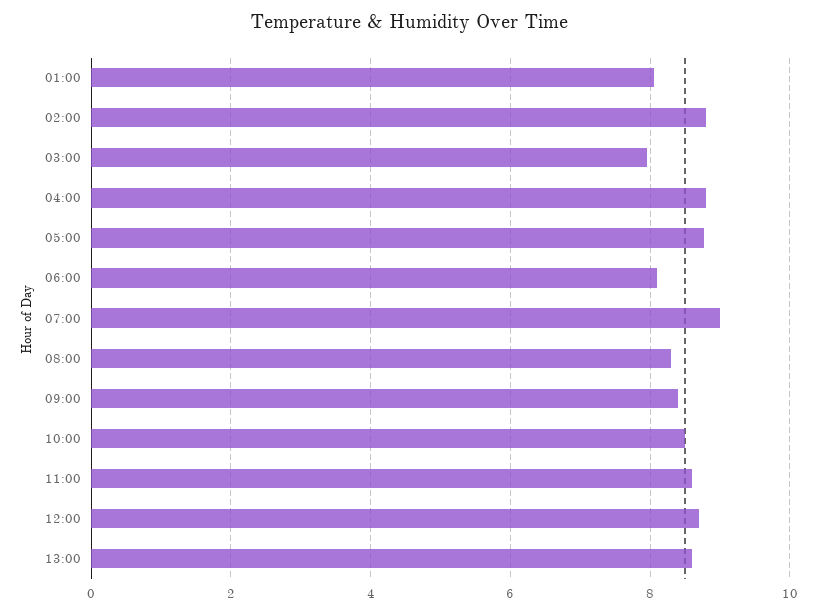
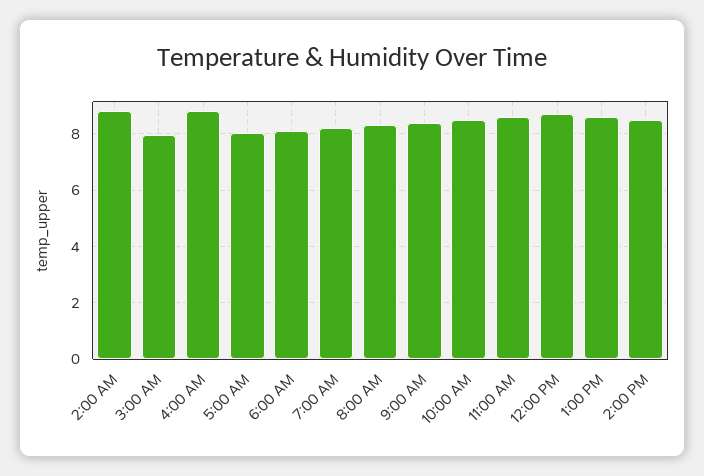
01:00: 8 -> none
05:00: 8.8 -> 8
07:00: 9 -> 8.25
2:00 PM: none -> 8.5

